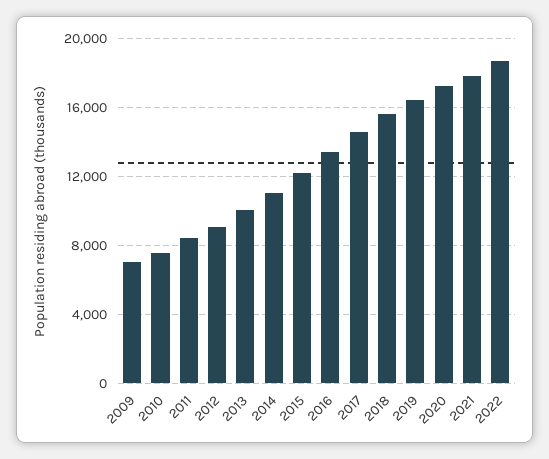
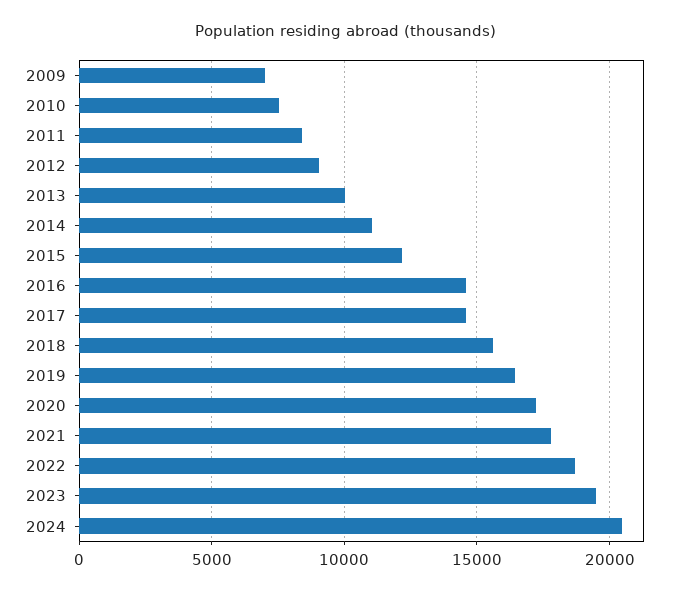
2016: 13500 -> 14500
2023: none -> 19500
2024: none -> 20500

